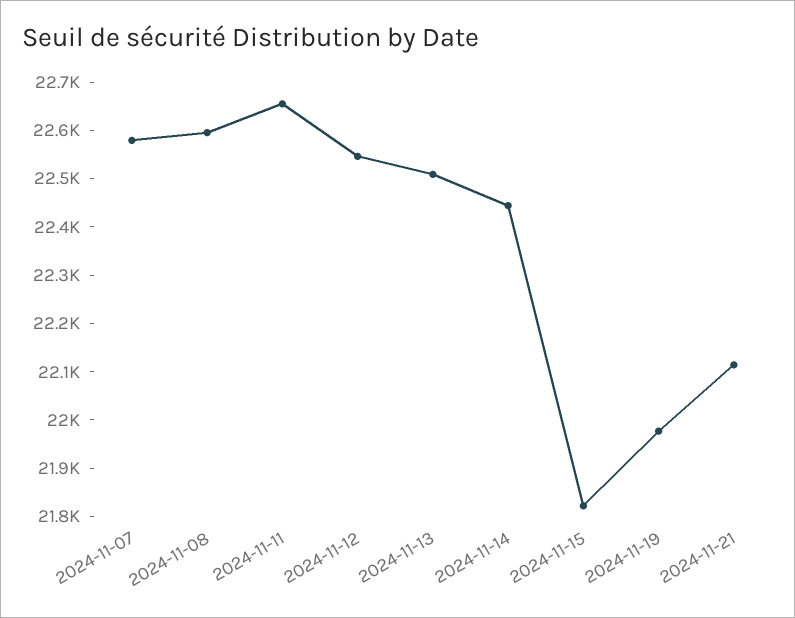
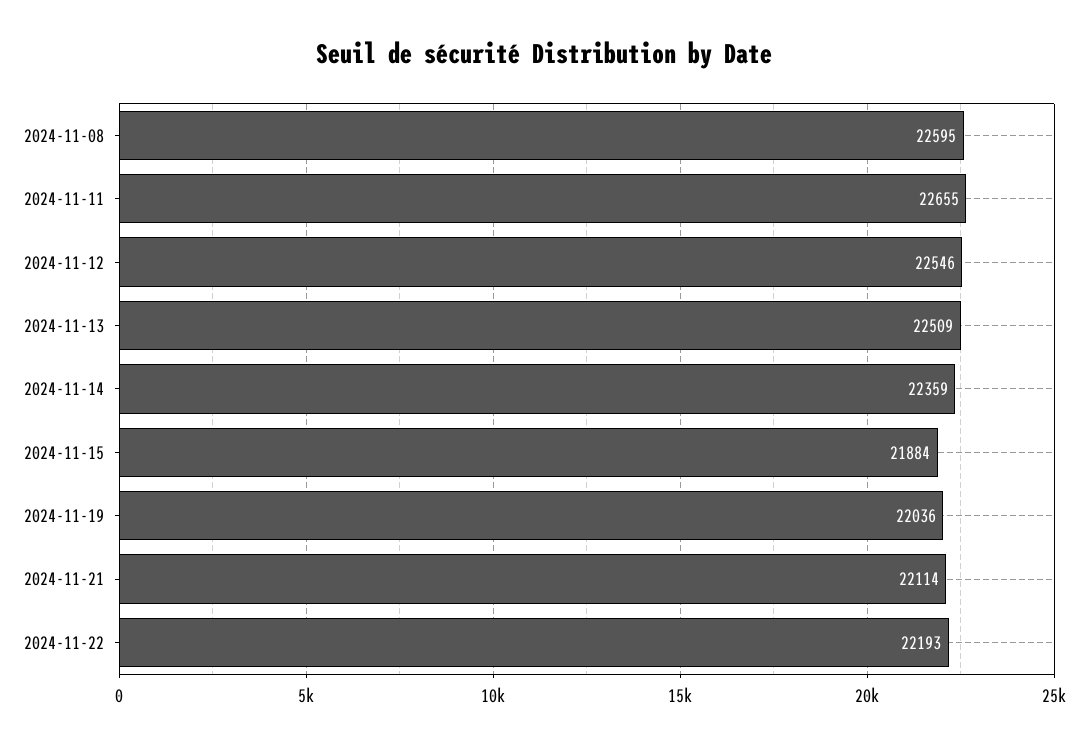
2024-11-07: 22580 -> none
2024-11-14: 22440 -> 22359
2024-11-15: 21820 -> 21884
2024-11-19: 21980 -> 22036
2024-11-22: none -> 22193

